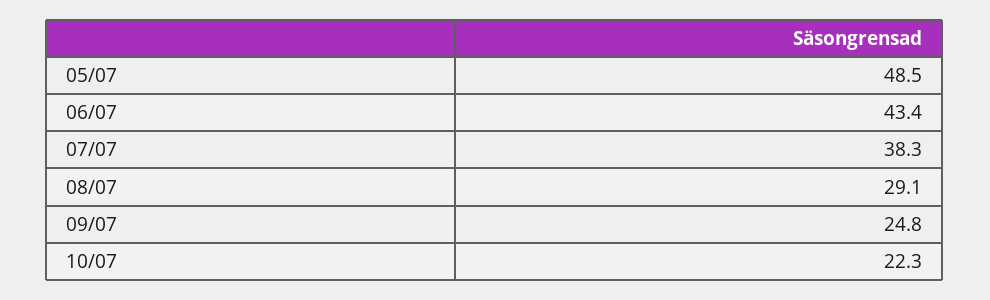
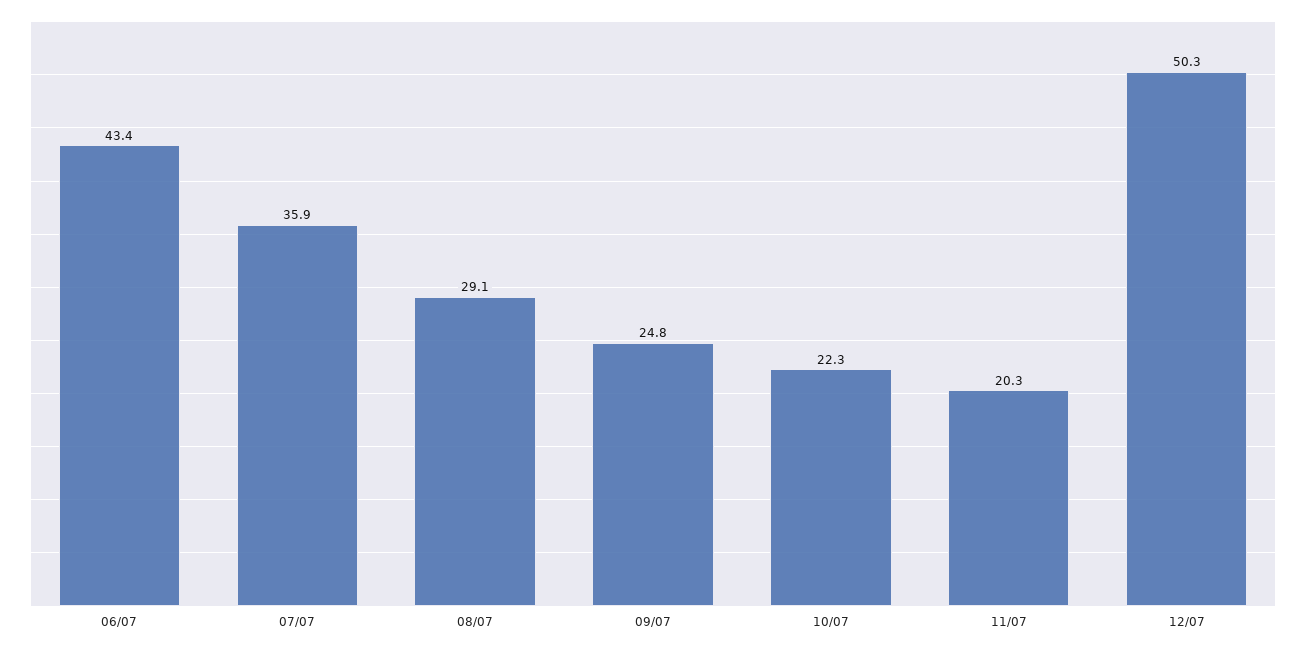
05/07: 48.5 -> none
07/07: 38.3 -> 35.9
11/07: none -> 20.3
12/07: none -> 50.3

